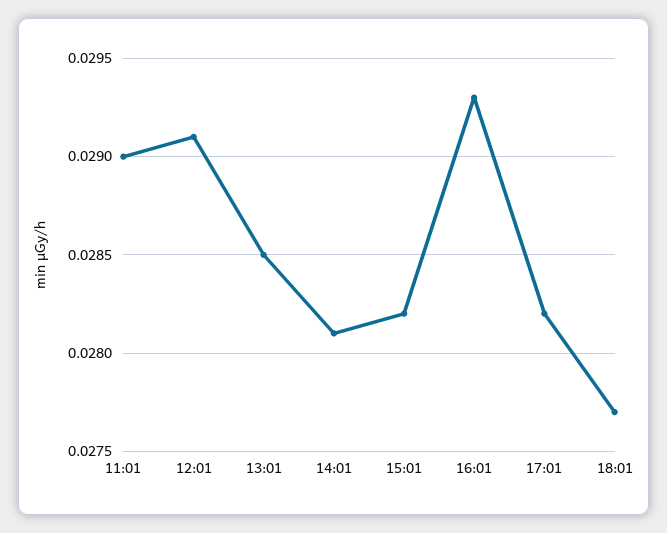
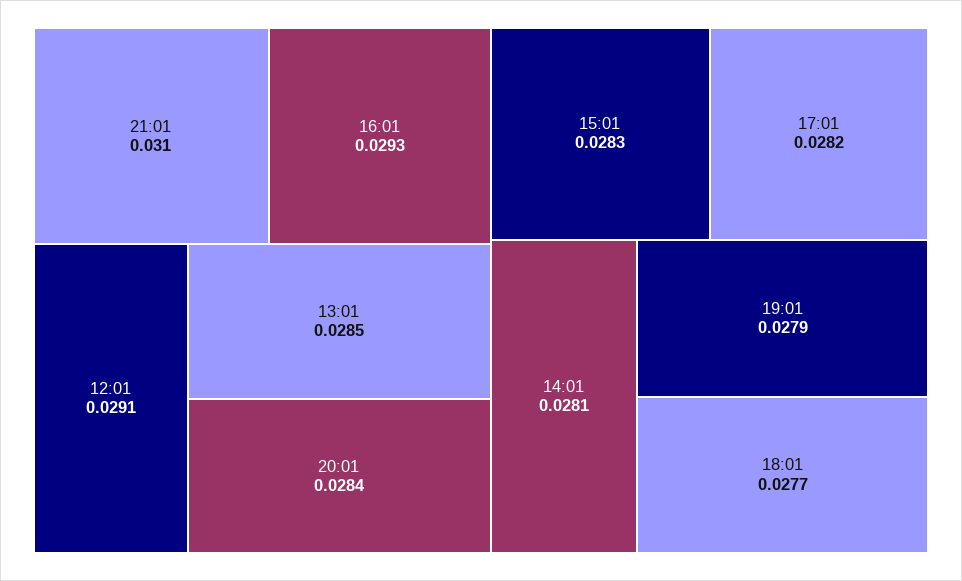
11:01: 0.029 -> none
15:01: 0.0282 -> 0.0283
21:01: none -> 0.031
20:01: none -> 0.0284
19:01: none -> 0.0279

